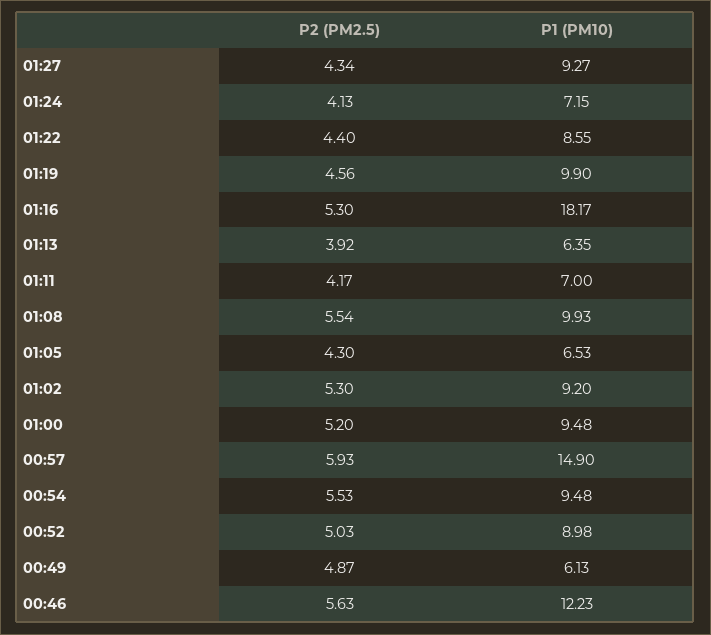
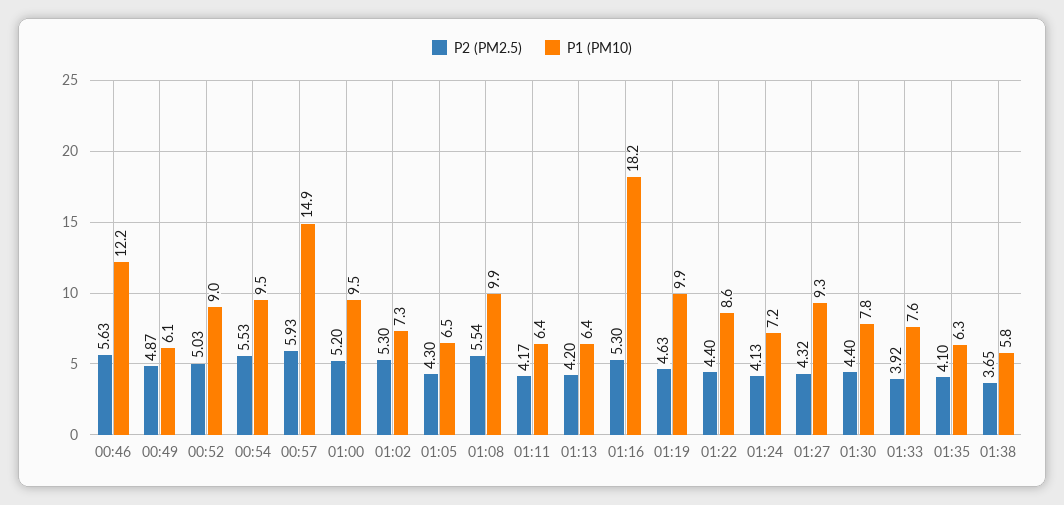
P2 (PM2.5), 01:27: 4.34 -> 4.32
P2 (PM2.5), 01:19: 4.56 -> 4.63
P2 (PM2.5), 01:13: 3.92 -> 4.2
P1 (PM10), 01:11: 7 -> 6.4
P1 (PM10), 01:02: 9.2 -> 7.3
P2 (PM2.5), 01:30: none -> 4.4
P1 (PM10), 01:30: none -> 7.8
P2 (PM2.5), 01:33: none -> 3.92
P1 (PM10), 01:33: none -> 7.6
P2 (PM2.5), 01:35: none -> 4.1
P1 (PM10), 01:35: none -> 6.3
P2 (PM2.5), 01:38: none -> 3.65
P1 (PM10), 01:38: none -> 5.8

